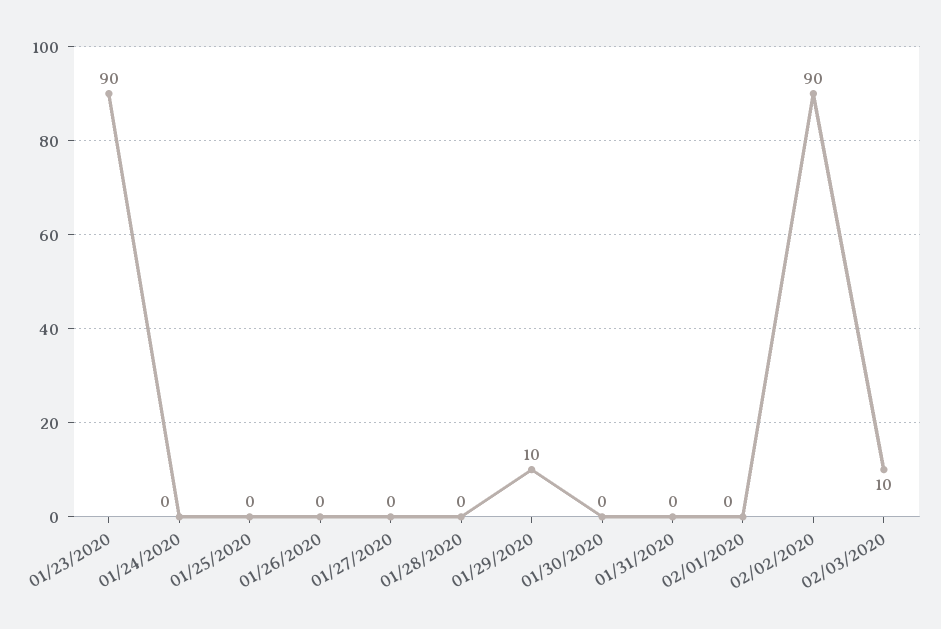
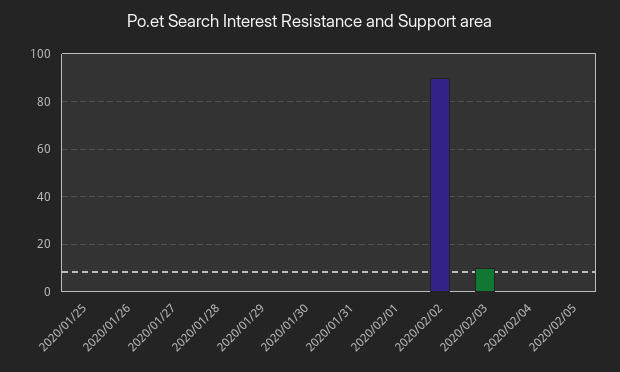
01/23/2020: 90 -> none
01/24/2020: 0 -> none
01/29/2020: 10 -> 0
2020/02/04: none -> 0
2020/02/05: none -> 0

